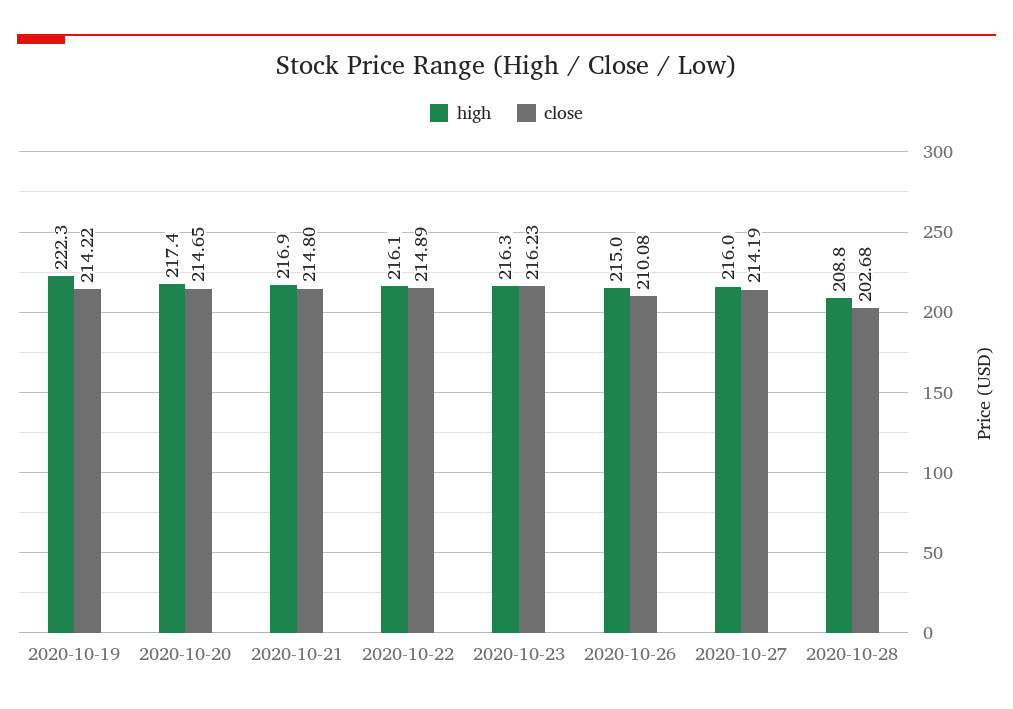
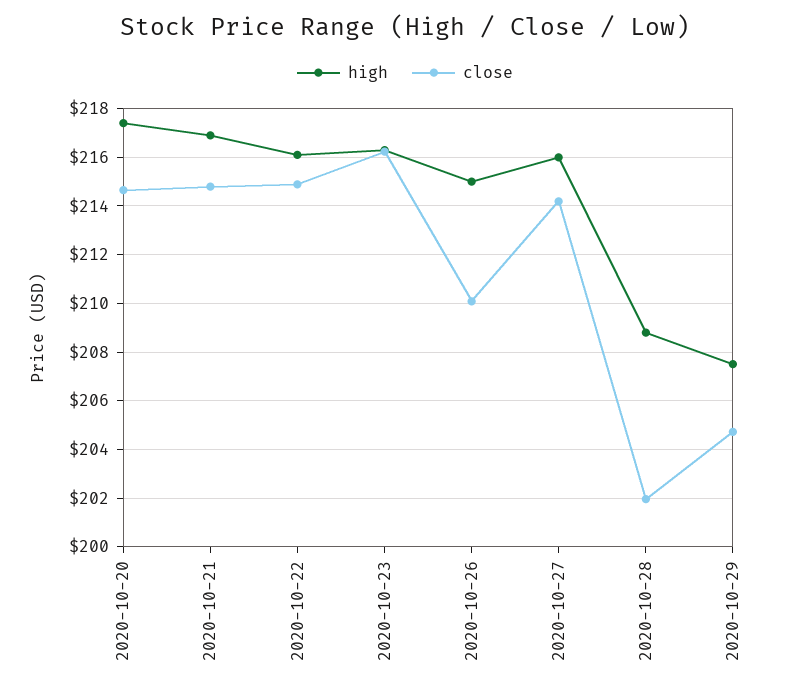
high, 2020-10-19: 222.3 -> none
close, 2020-10-19: 214.22 -> none
close, 2020-10-28: 202.68 -> 202
high, 2020-10-29: none -> 207.5
close, 2020-10-29: none -> 204.75

